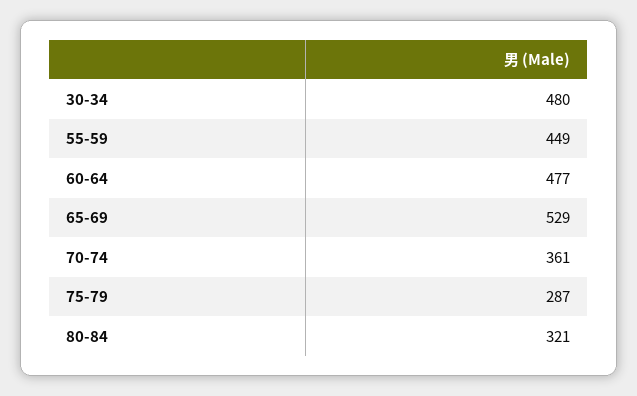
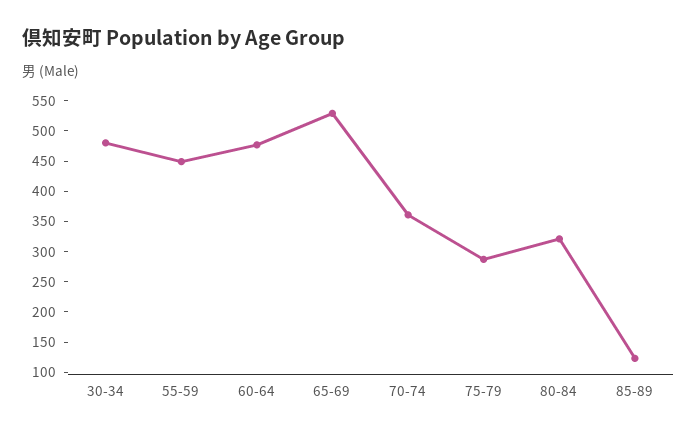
85-89: none -> 125

